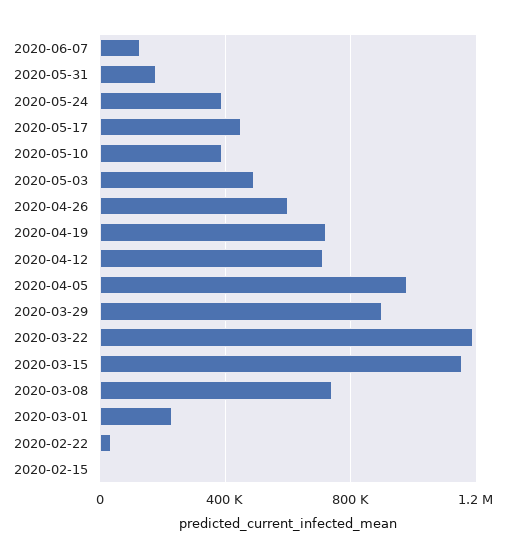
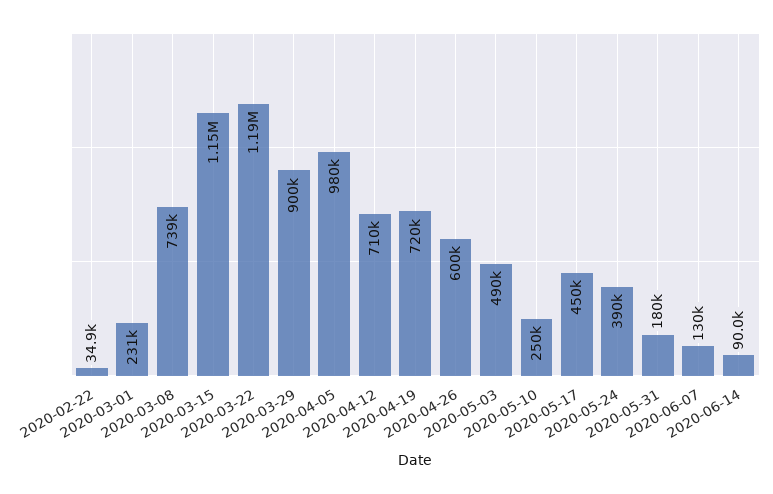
2020-05-10: 400000 -> 250000
2020-02-15: 0 -> none
2020-06-14: none -> 90000

